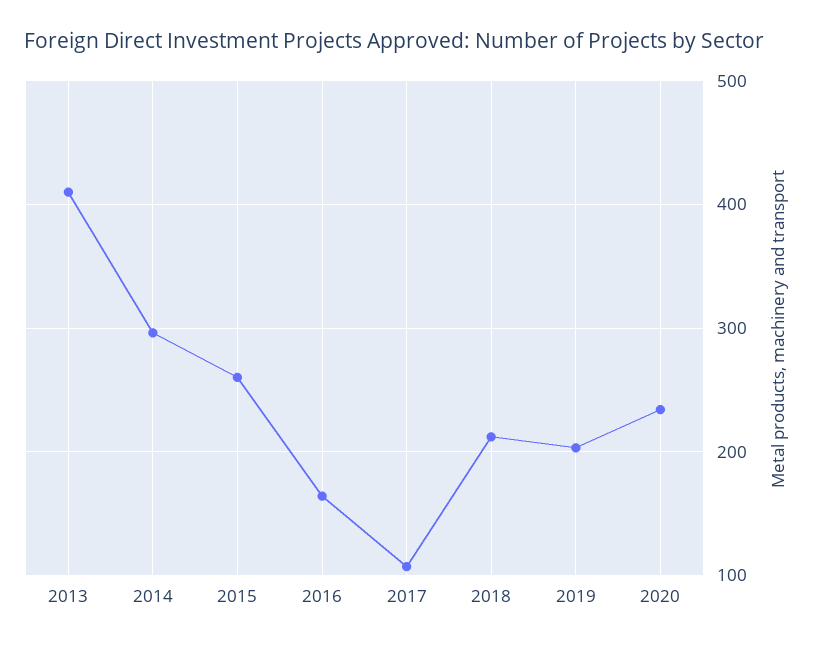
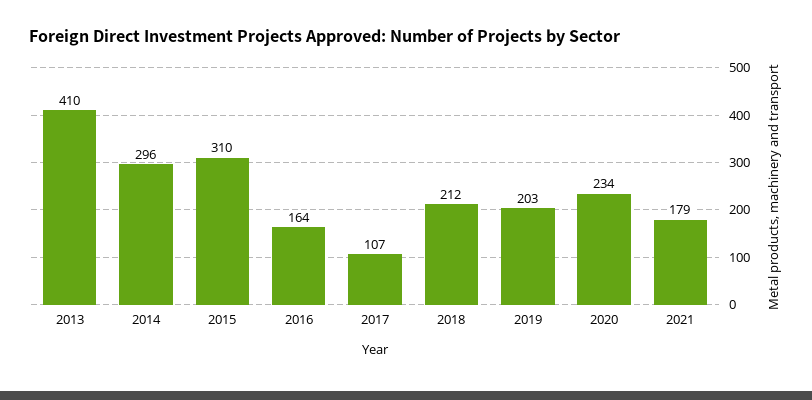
2015: 260 -> 310
2021: none -> 179

